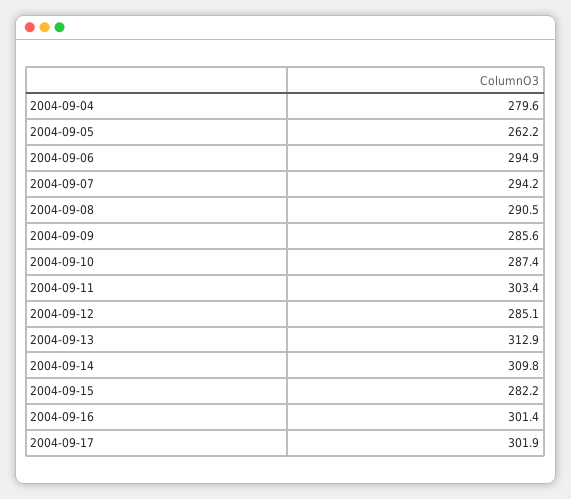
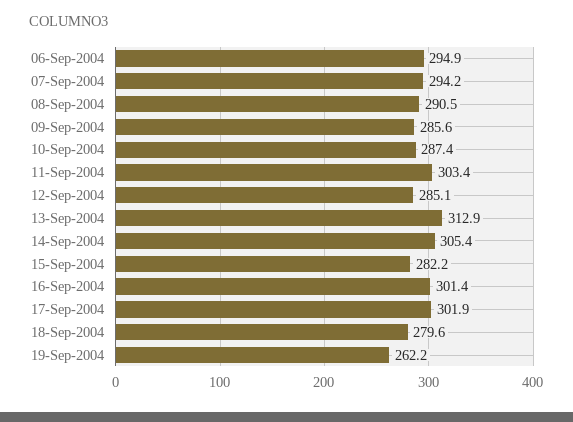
2004-09-04: 279.6 -> none
2004-09-05: 262.2 -> none
2004-09-14: 309.8 -> 305.4
18-Sep-2004: none -> 279.6
19-Sep-2004: none -> 262.2

